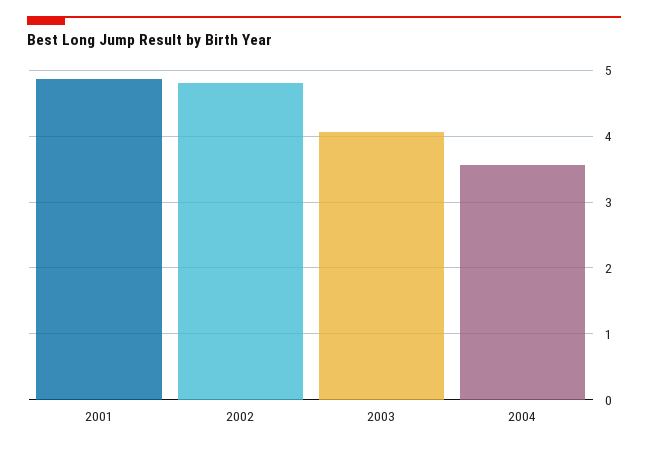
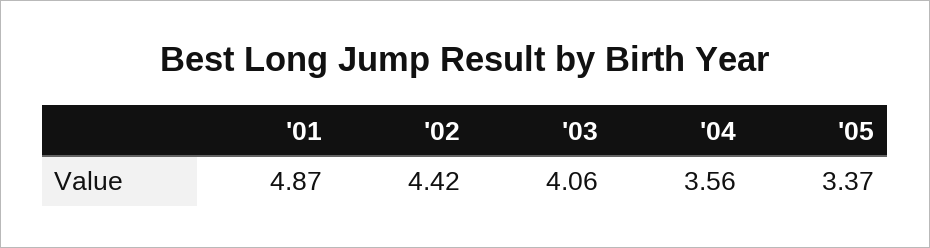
2002: 4.8 -> 4.42
'05: none -> 3.37

